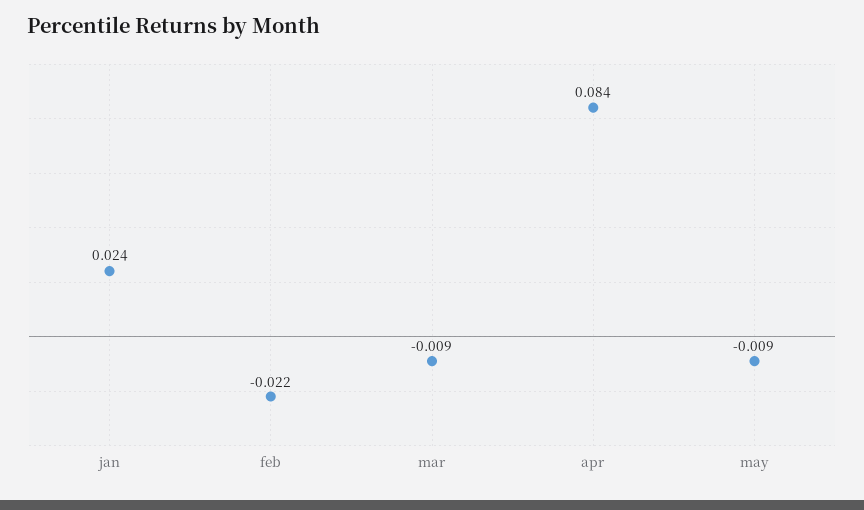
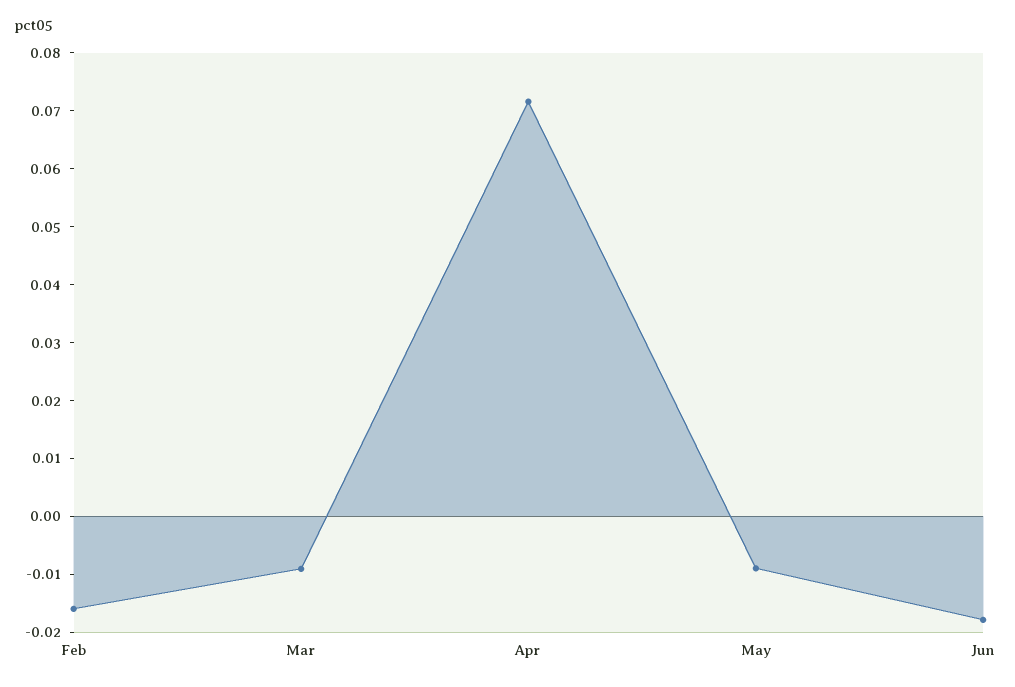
jan: 0.024 -> none
feb: -0.022 -> -0.016
apr: 0.084 -> 0.072
Jun: none -> -0.018

